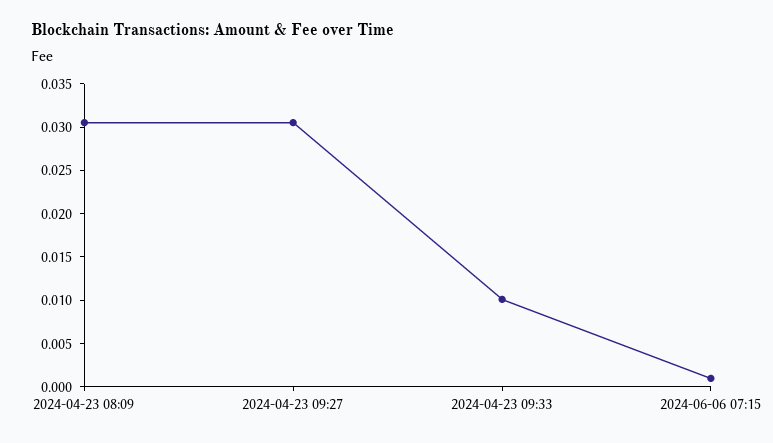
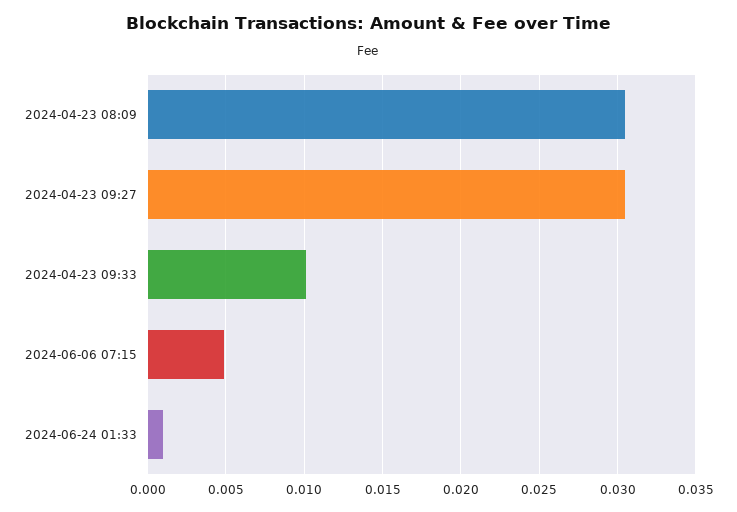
2024-06-06 07:15: 0.001 -> 0.005
2024-06-24 01:33: none -> 0.001

